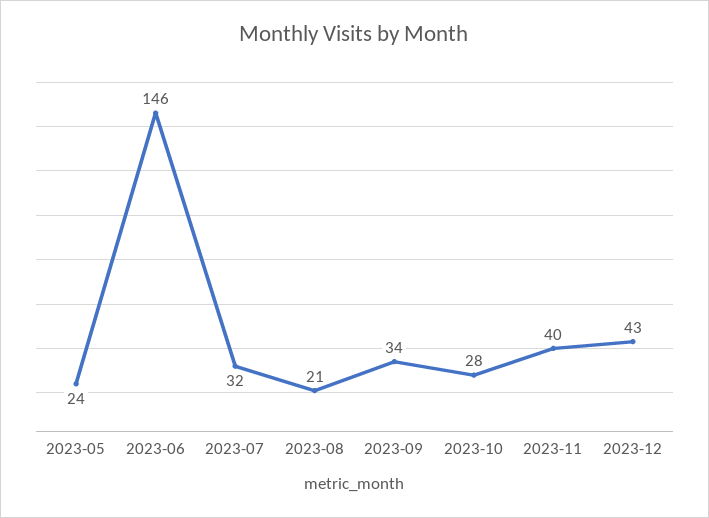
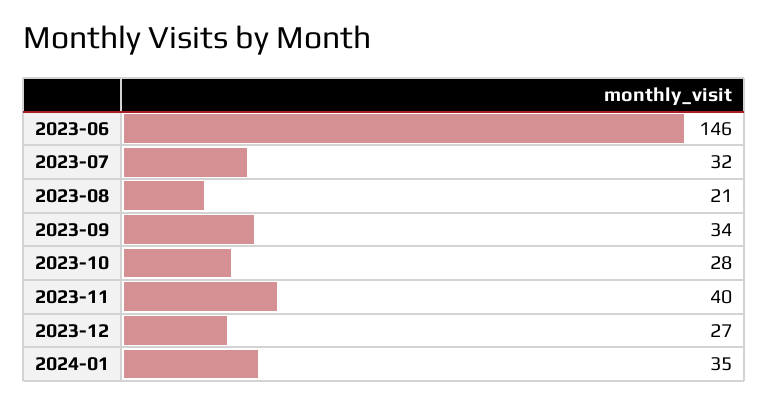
2023-05: 24 -> none
2023-12: 43 -> 27
2024-01: none -> 35

